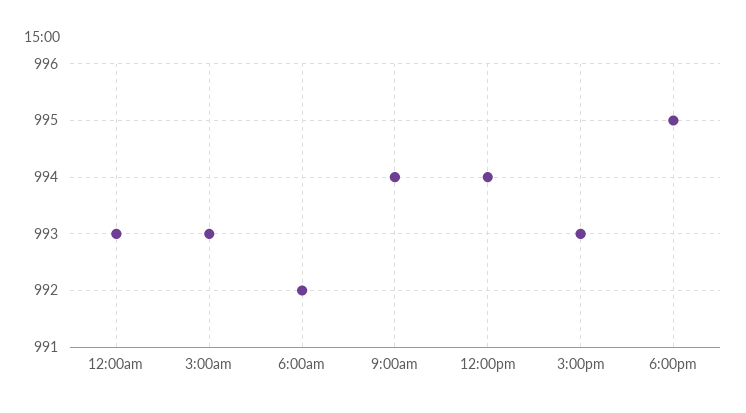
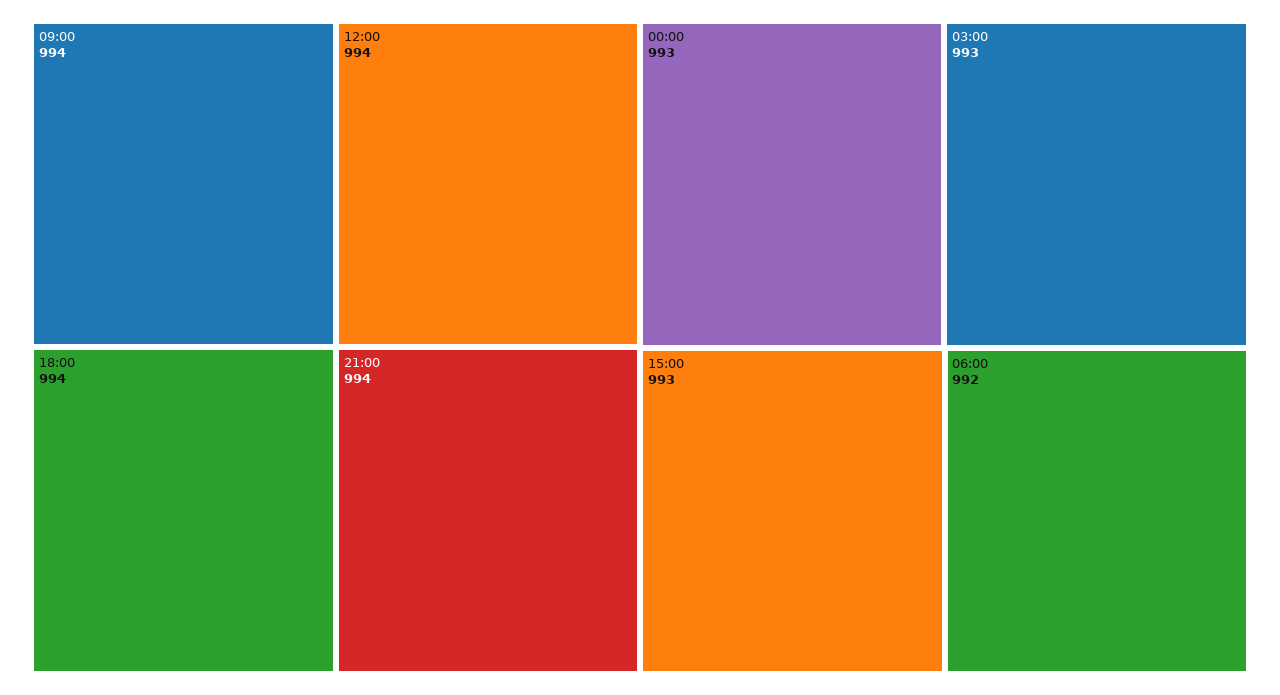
6:00pm: 995 -> 994
21:00: none -> 994

